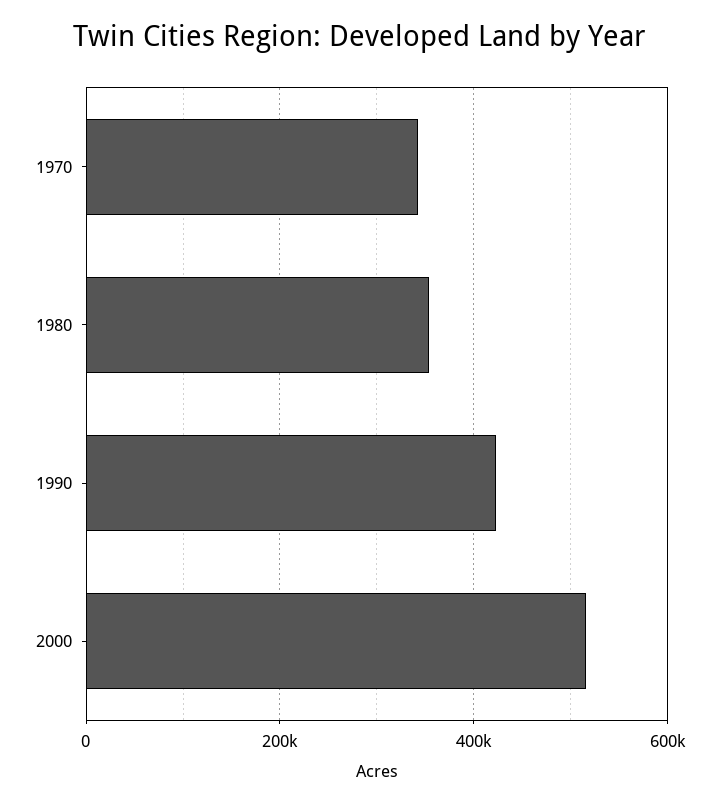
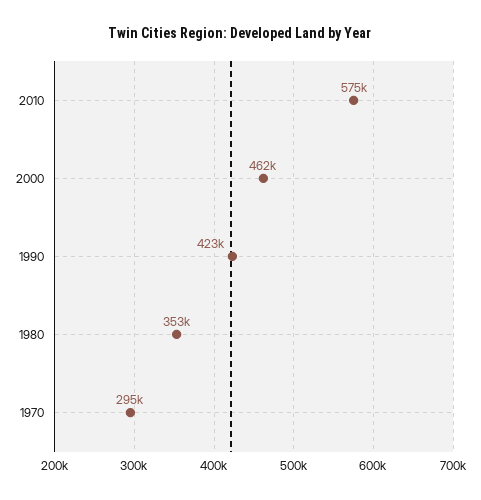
1970: 340000 -> 295000
2000: 520000 -> 462000
2010: none -> 575000

